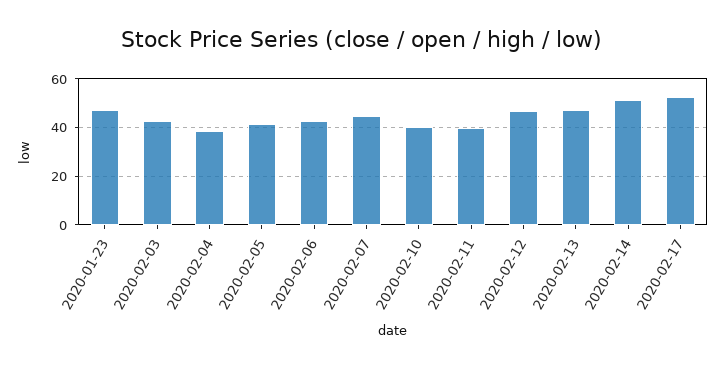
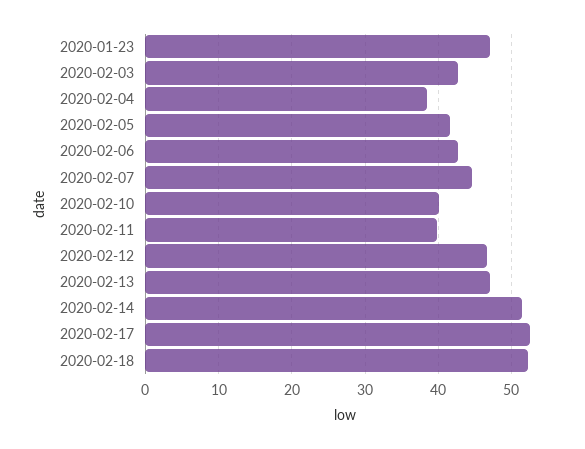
2020-02-18: none -> 52

